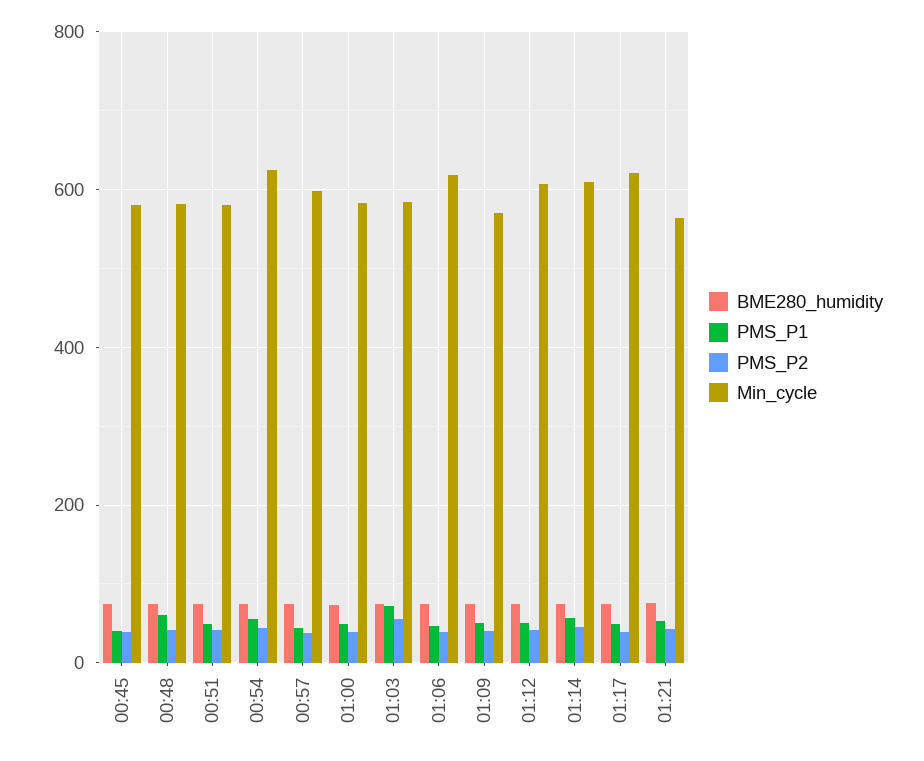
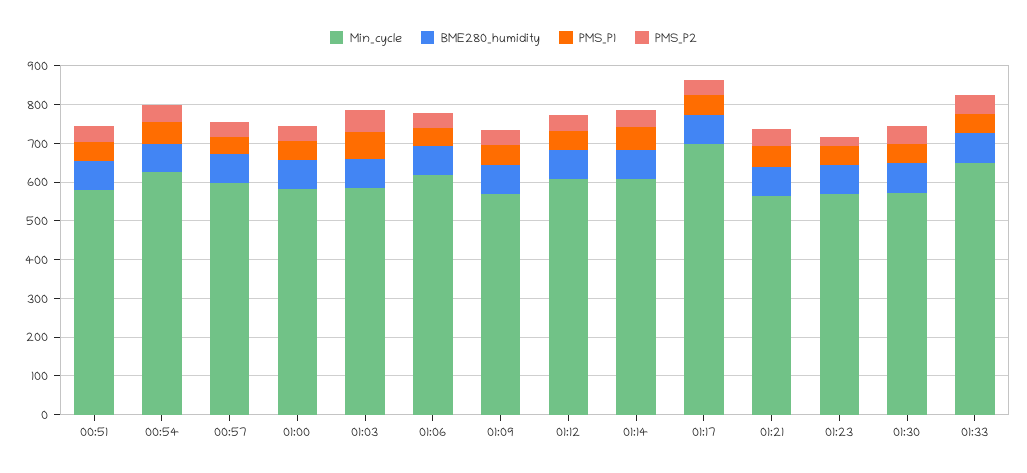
BME280_humidity, 00:45: 80 -> none
PMS_P1, 00:45: 40 -> none
PMS_P2, 00:45: 40 -> none
Min_cycle, 00:45: 580 -> none
BME280_humidity, 00:48: 80 -> none
PMS_P1, 00:48: 60 -> none
PMS_P2, 00:48: 40 -> none
Min_cycle, 00:48: 580 -> none
Min_cycle, 01:17: 620 -> 700
Min_cycle, 01:23: none -> 575
BME280_humidity, 01:23: none -> 75
PMS_P1, 01:23: none -> 50
PMS_P2, 01:23: none -> 25
Min_cycle, 01:30: none -> 575
BME280_humidity, 01:30: none -> 75
PMS_P1, 01:30: none -> 50
PMS_P2, 01:30: none -> 50
Min_cycle, 01:33: none -> 650
BME280_humidity, 01:33: none -> 75
PMS_P1, 01:33: none -> 50
PMS_P2, 01:33: none -> 50

